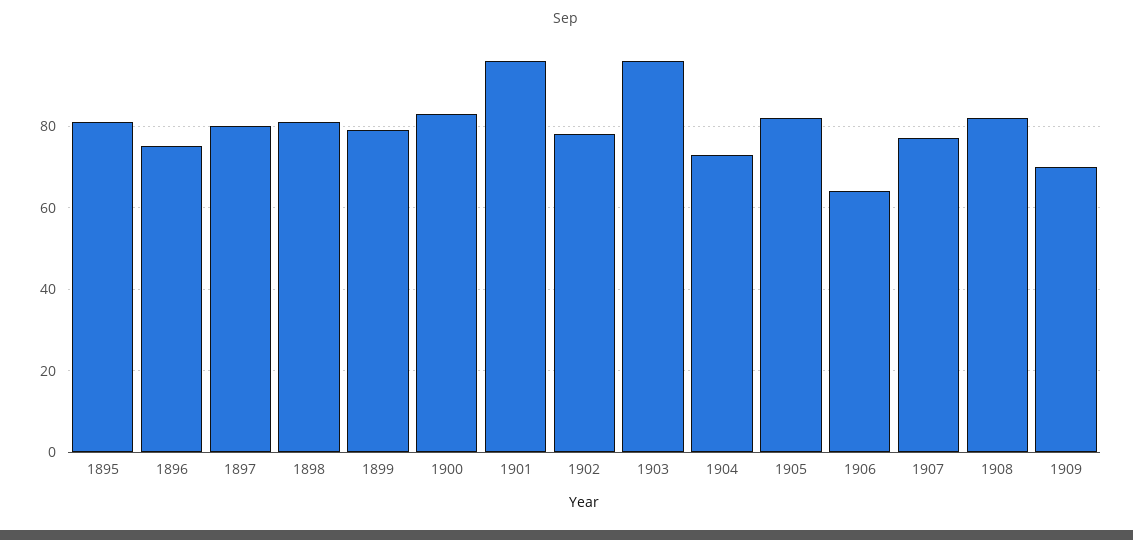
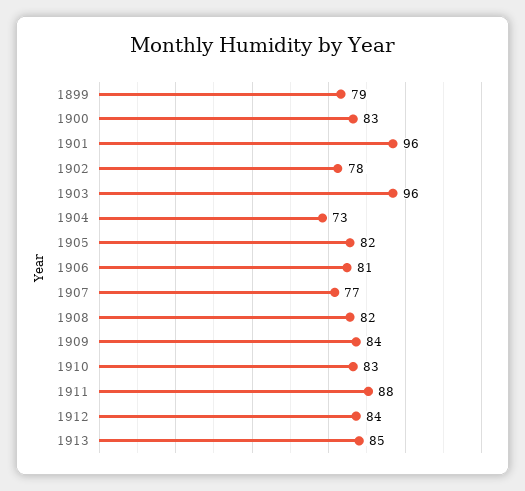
1895: 80 -> none
1896: 75 -> none
1897: 80 -> none
1898: 80 -> none
1906: 65 -> 81
1909: 70 -> 84
1910: none -> 83
1911: none -> 88
1912: none -> 84
1913: none -> 85

